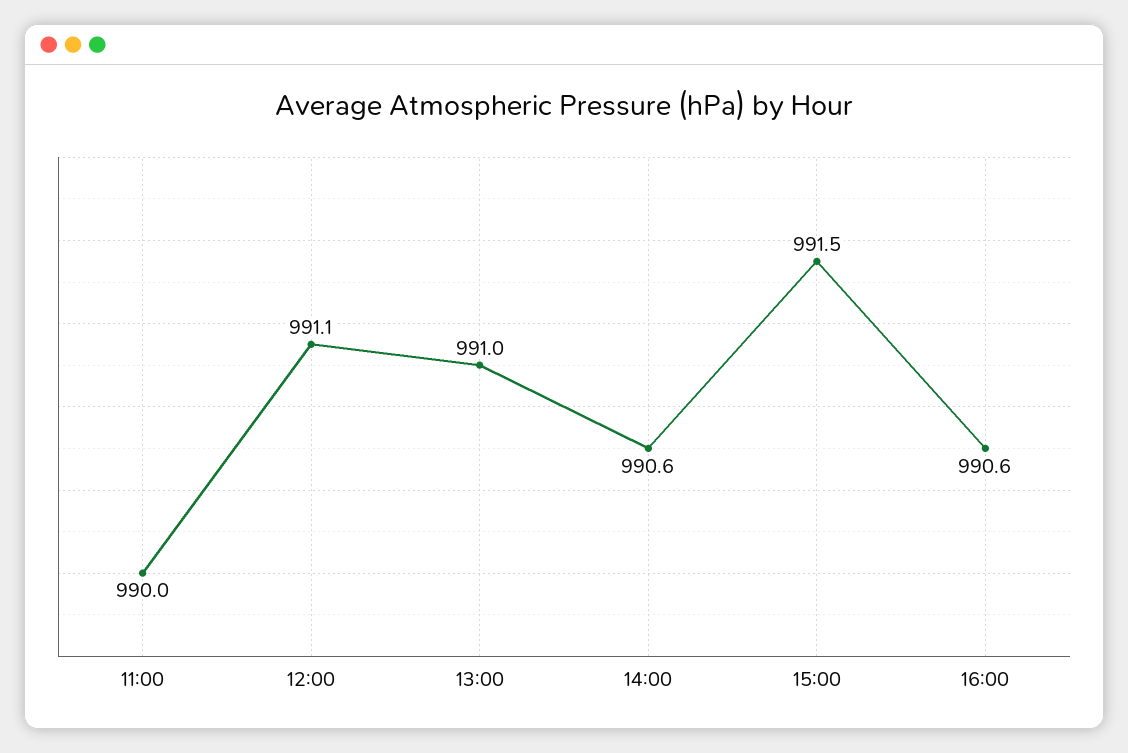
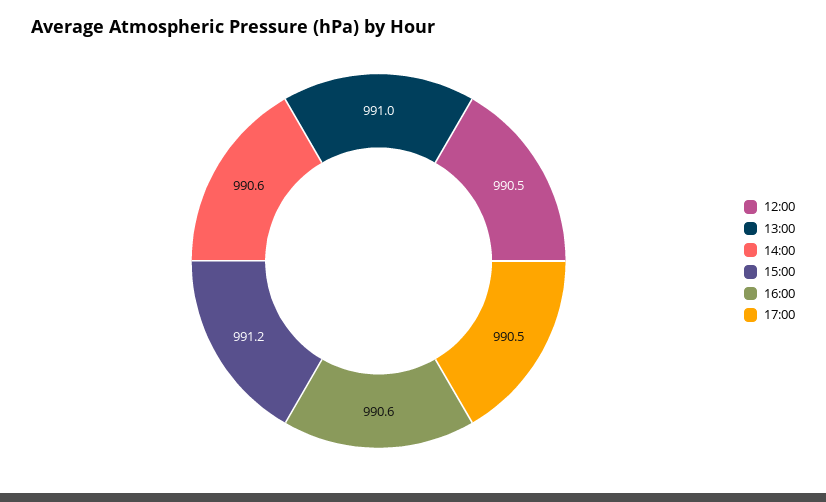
11:00: 990 -> none
12:00: 991.1 -> 990.5
15:00: 991.5 -> 991.2
17:00: none -> 990.5

